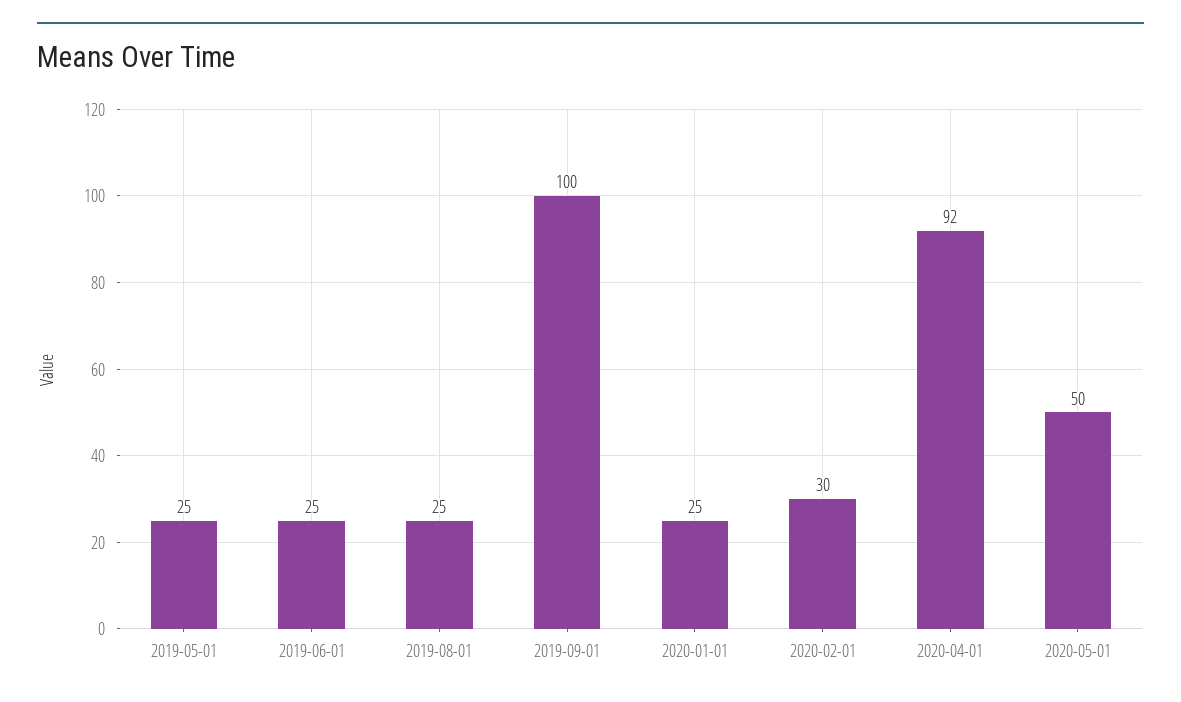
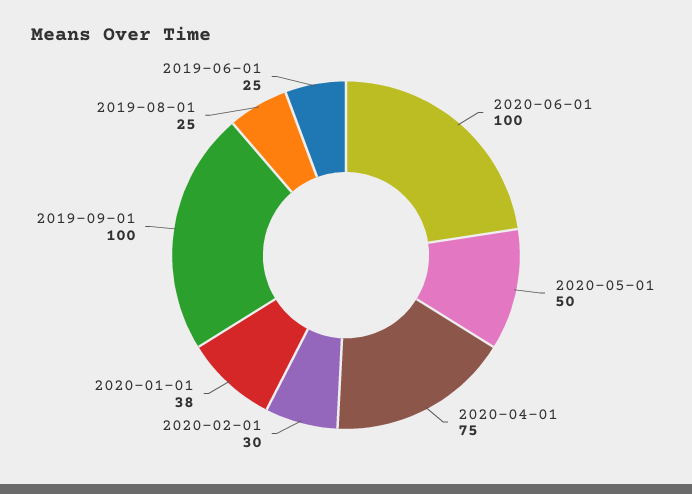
2019-05-01: 25 -> none
2020-01-01: 25 -> 38
2020-04-01: 92 -> 75
2020-06-01: none -> 100

